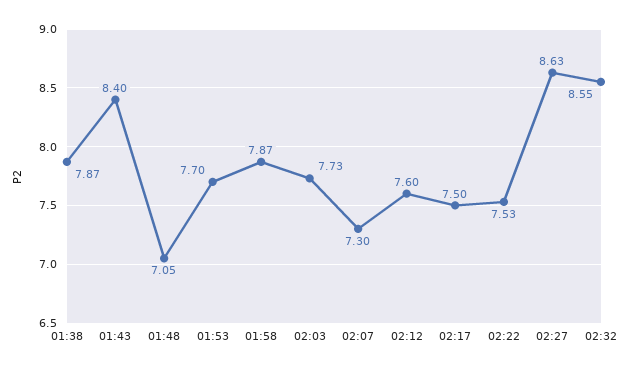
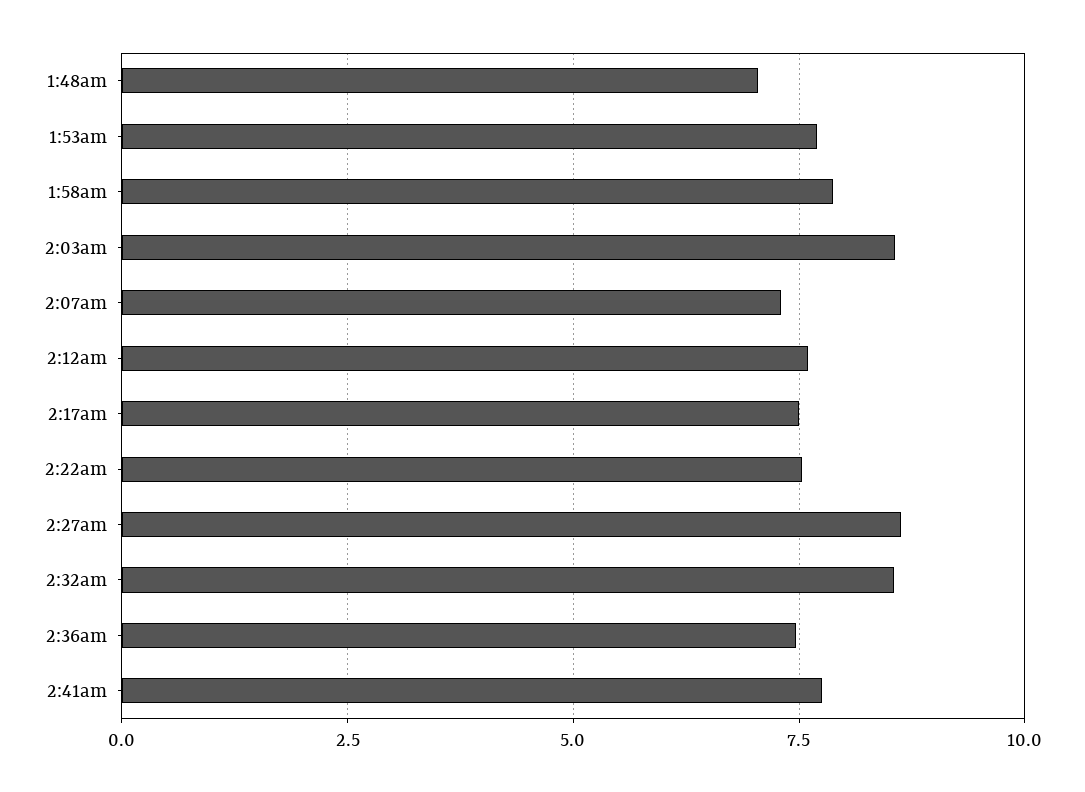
01:38: 7.87 -> none
01:43: 8.4 -> none
02:03: 7.73 -> 8.5
2:36am: none -> 7.5
2:41am: none -> 7.75

